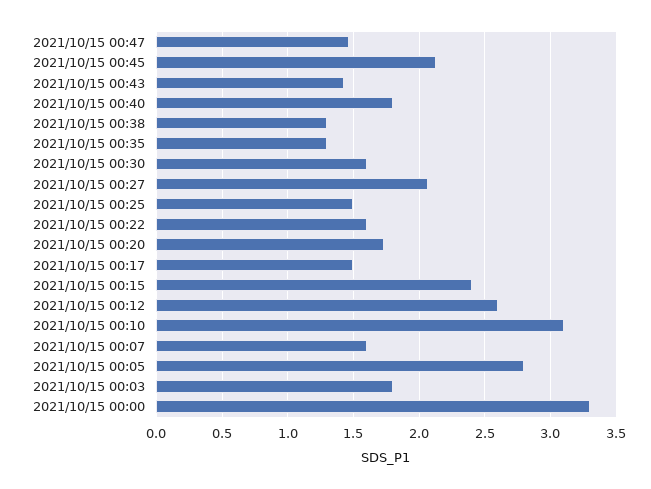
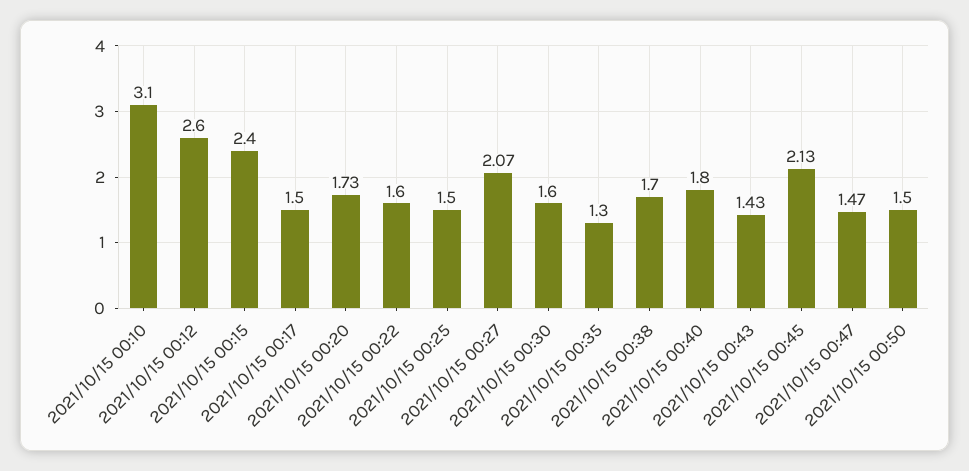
2021/10/15 00:38: 1.3 -> 1.7
2021/10/15 00:07: 1.6 -> none
2021/10/15 00:05: 2.8 -> none
2021/10/15 00:03: 1.8 -> none
2021/10/15 00:00: 3.3 -> none
2021/10/15 00:50: none -> 1.5

